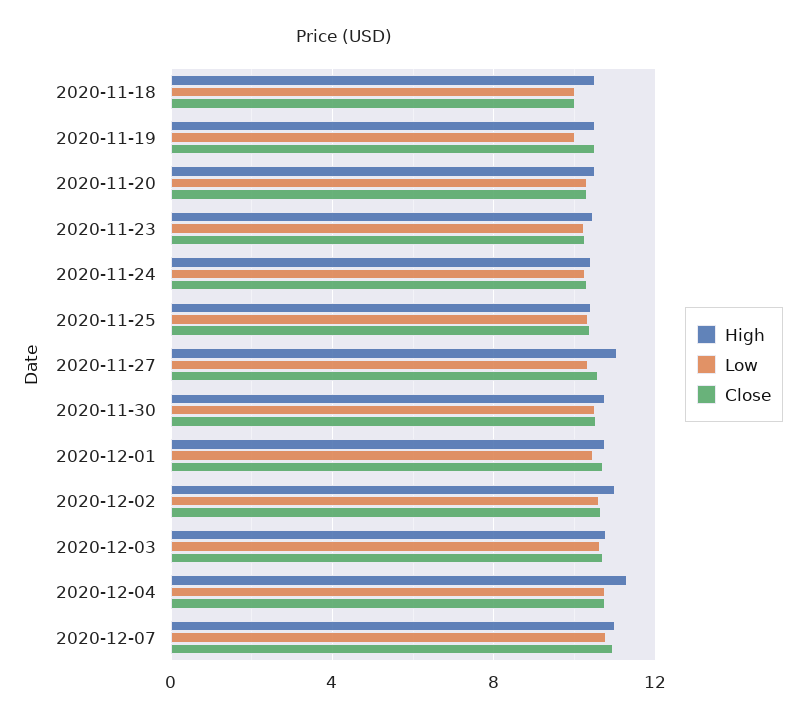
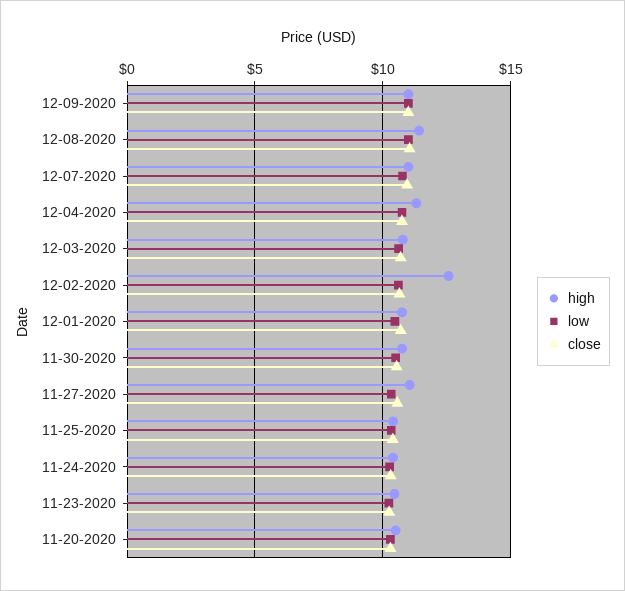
High, 2020-11-18: 10.5 -> none
Low, 2020-11-18: 10 -> none
Close, 2020-11-18: 10 -> none
High, 2020-11-19: 10.5 -> none
Low, 2020-11-19: 10 -> none
Close, 2020-11-19: 10.5 -> none
High, 2020-12-02: 11 -> 12.5
High, 12-09-2020: none -> 11
Low, 12-09-2020: none -> 11
Close, 12-09-2020: none -> 11
High, 12-08-2020: none -> 11.5
Low, 12-08-2020: none -> 11
Close, 12-08-2020: none -> 11

